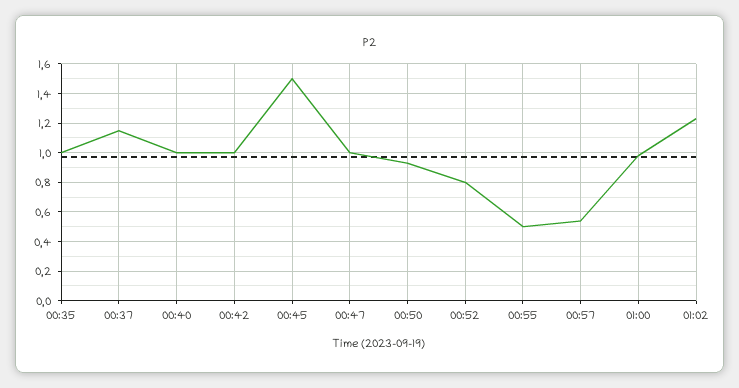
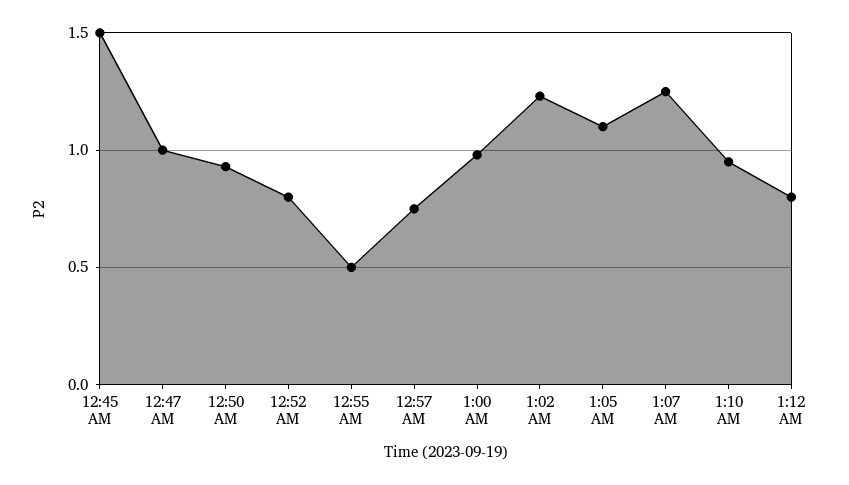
00:35: 1 -> none
00:37: 1.15 -> none
00:40: 1 -> none
00:42: 1 -> none
00:57: 0.55 -> 0.75
1:05 AM: none -> 1.1
1:07 AM: none -> 1.25
1:10 AM: none -> 0.95
1:12 AM: none -> 0.8

